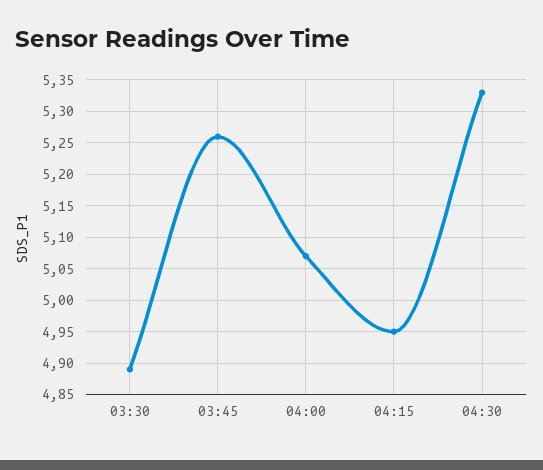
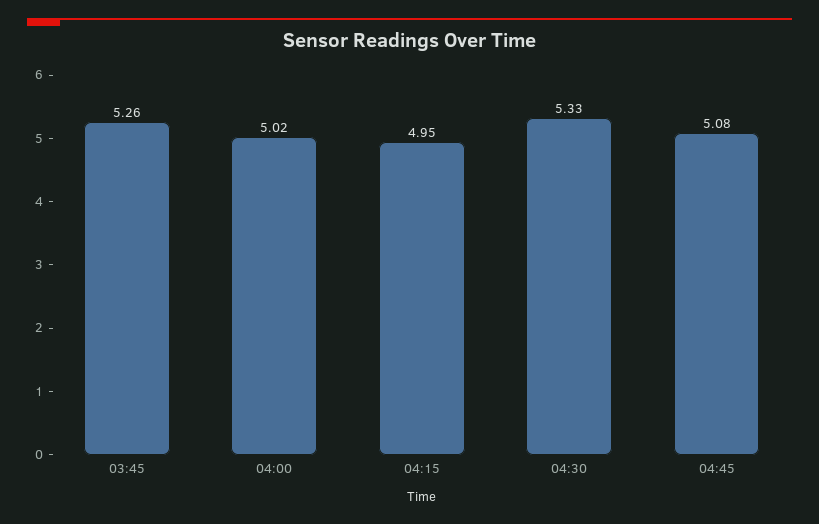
03:30: 4.89 -> none
04:00: 5.07 -> 5.02
04:45: none -> 5.08

